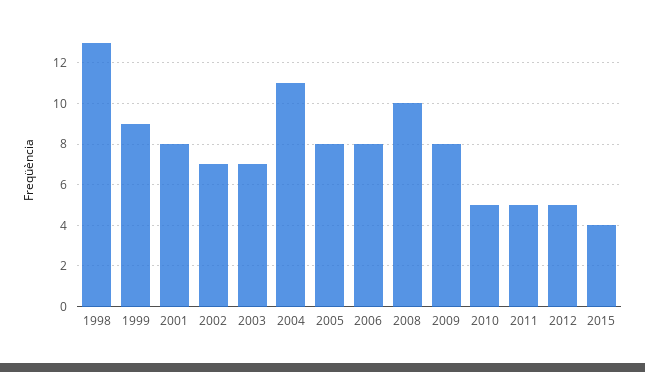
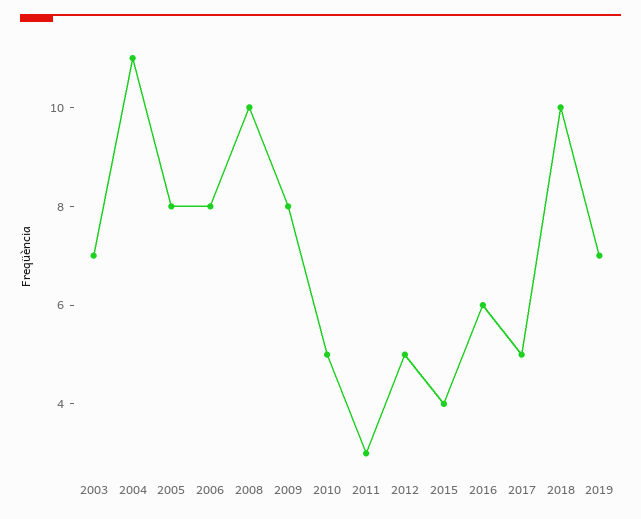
1998: 13 -> none
1999: 9 -> none
2001: 8 -> none
2002: 7 -> none
2011: 5 -> 3
2016: none -> 6
2017: none -> 5
2018: none -> 10
2019: none -> 7

